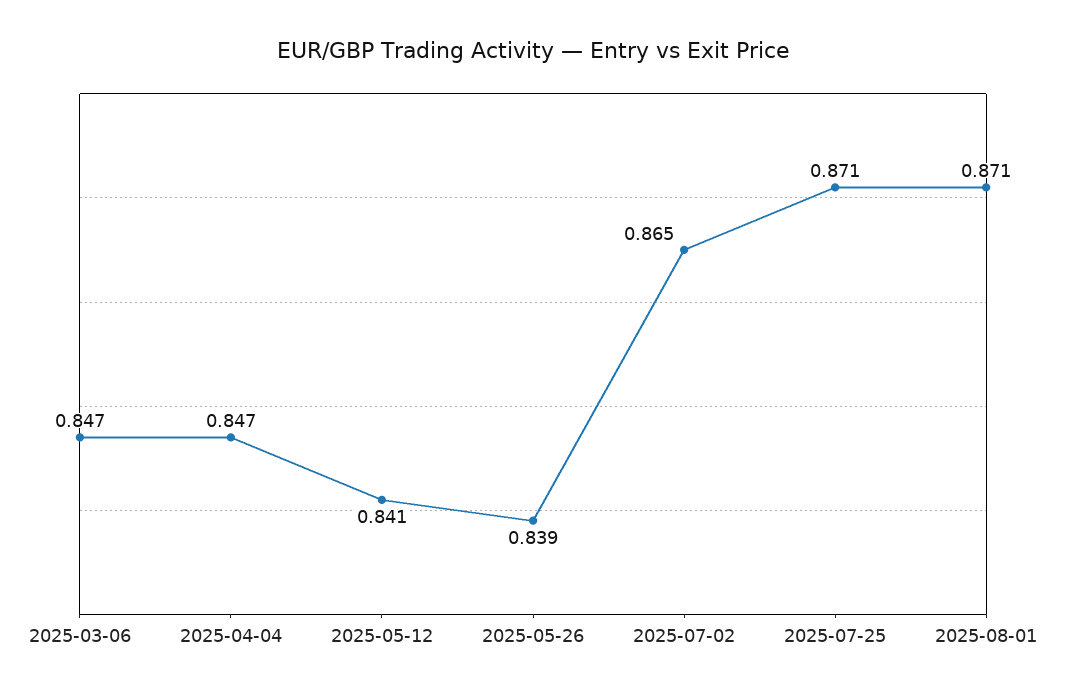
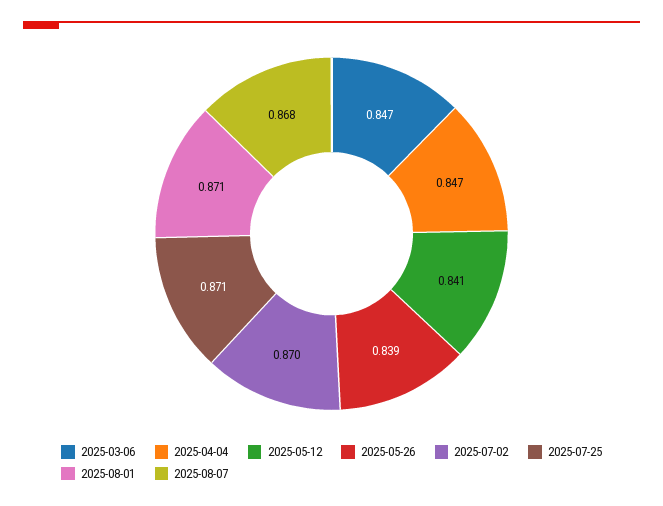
2025-07-02: 0.865 -> 0.87
2025-08-07: none -> 0.868

